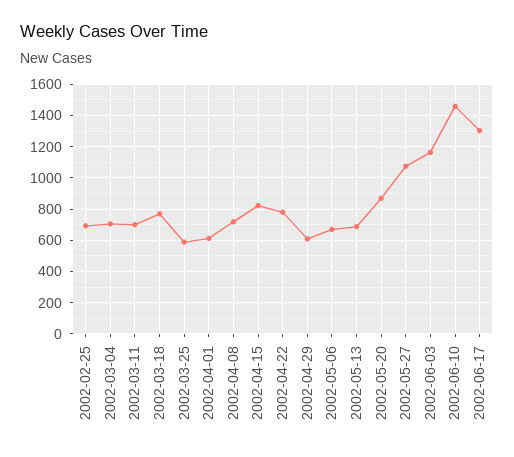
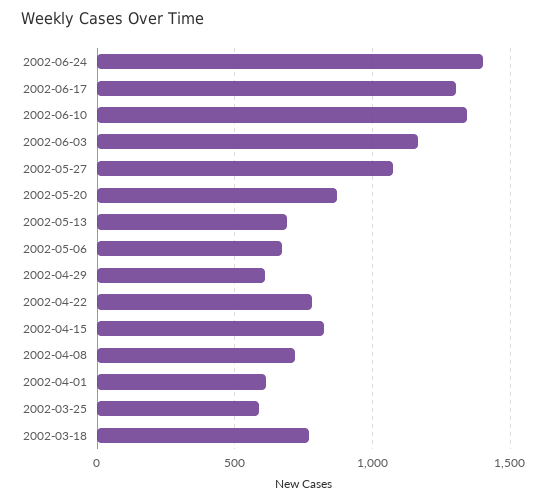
2002-02-25: 700 -> none
2002-03-04: 700 -> none
2002-03-11: 700 -> none
2002-06-10: 1450 -> 1350
2002-06-24: none -> 1400

